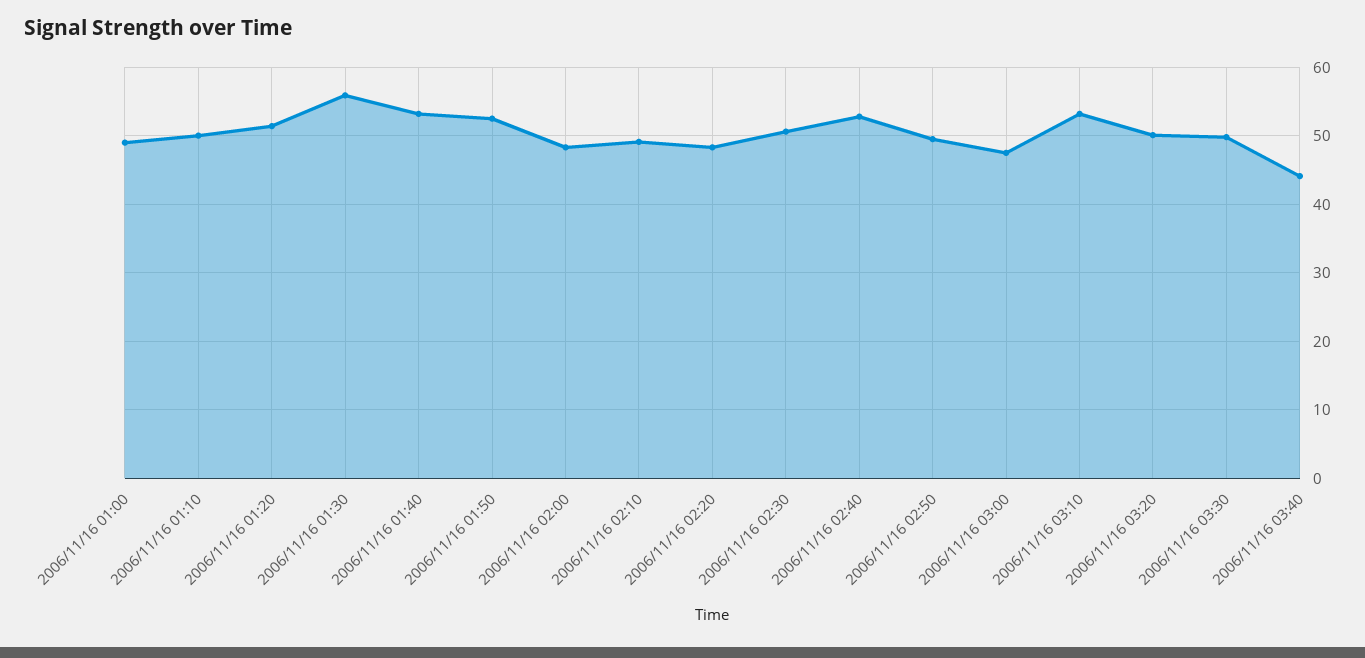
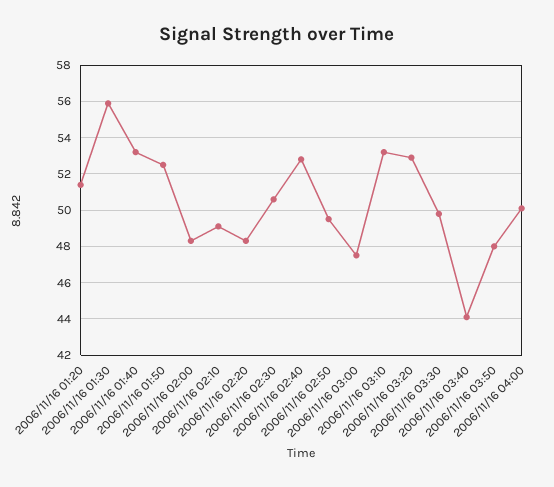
2006/11/16 01:00: 49 -> none
2006/11/16 01:10: 50 -> none
2006/11/16 03:20: 50 -> 53
2006/11/16 03:50: none -> 48
2006/11/16 04:00: none -> 50

